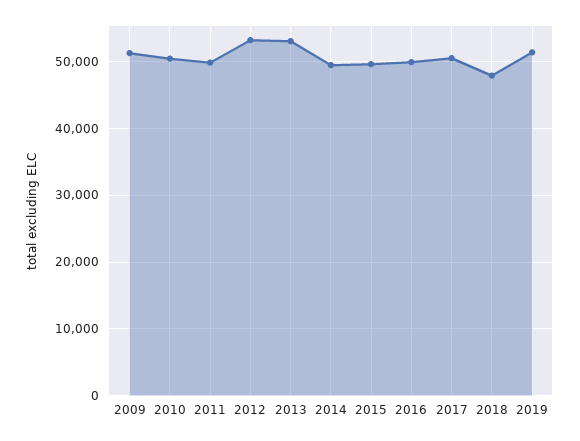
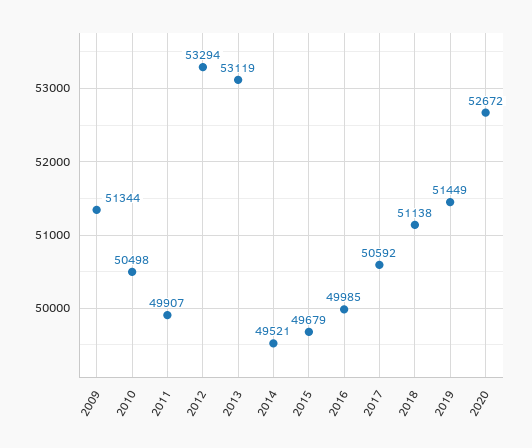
2018: 48000 -> 51138
2020: none -> 52672

